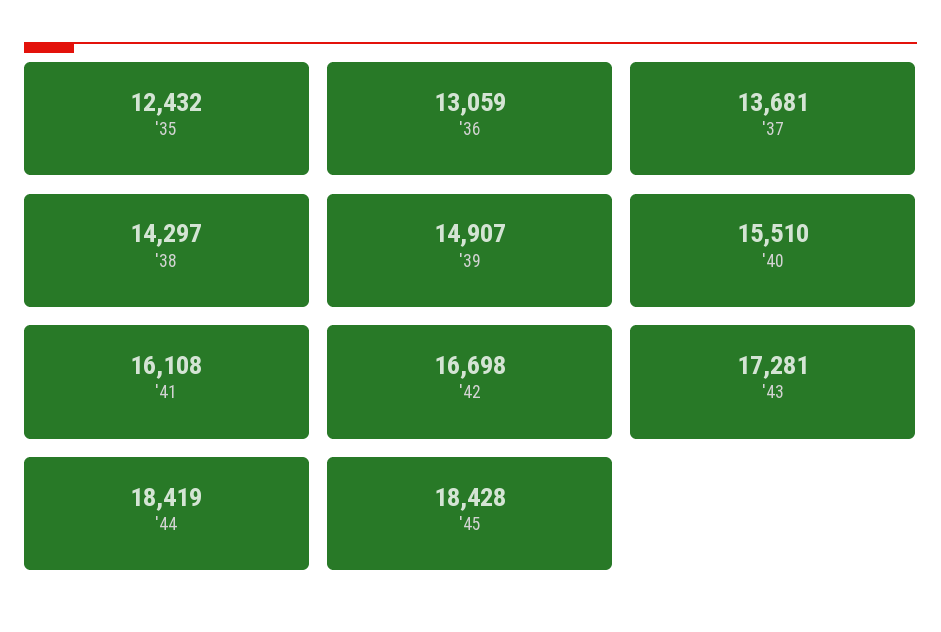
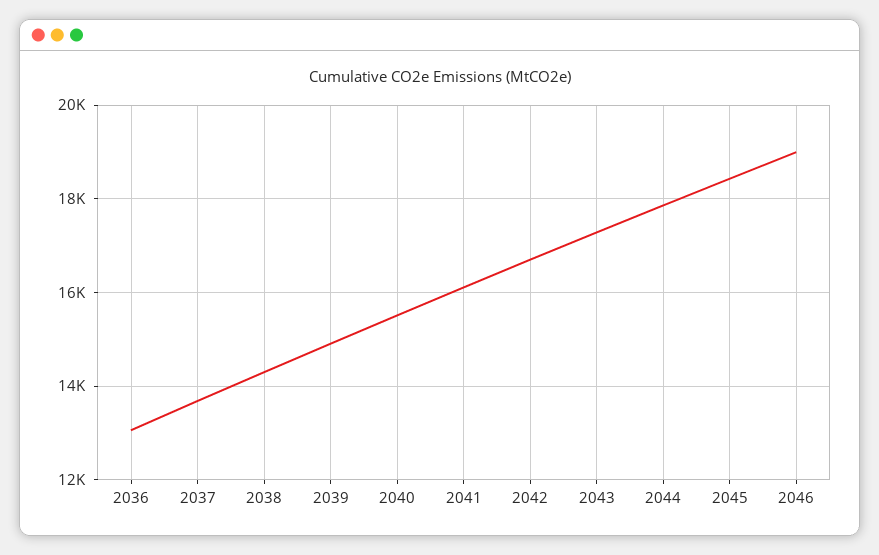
'35: 12432 -> none
'44: 18419 -> 17800
2046: none -> 19000

